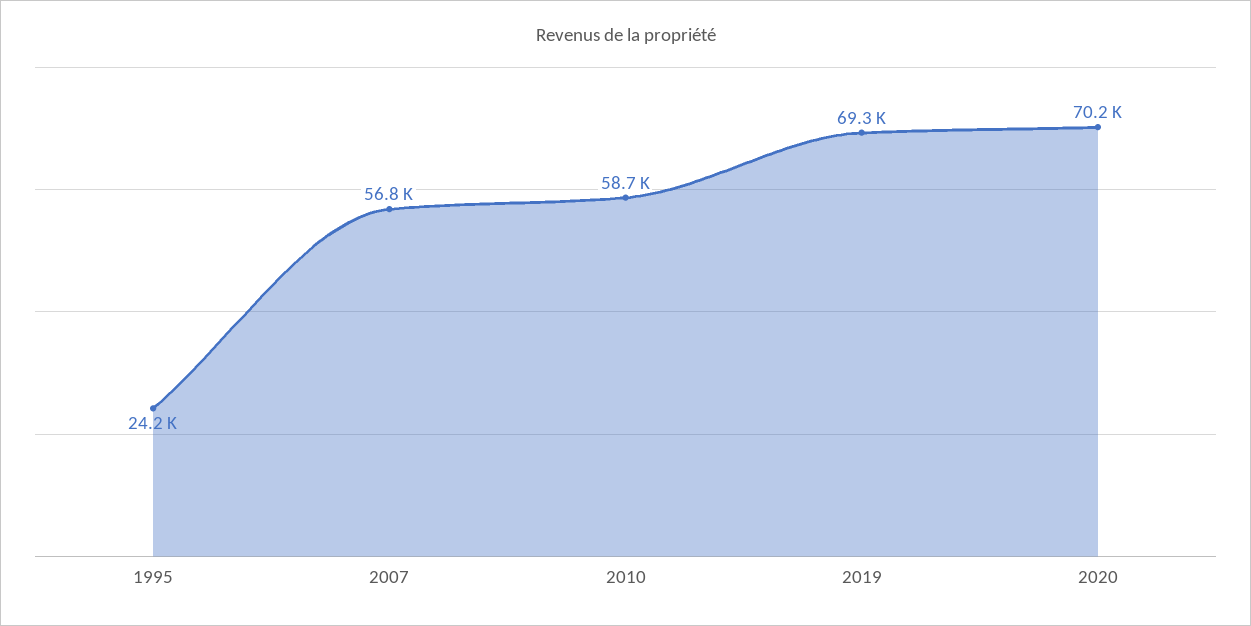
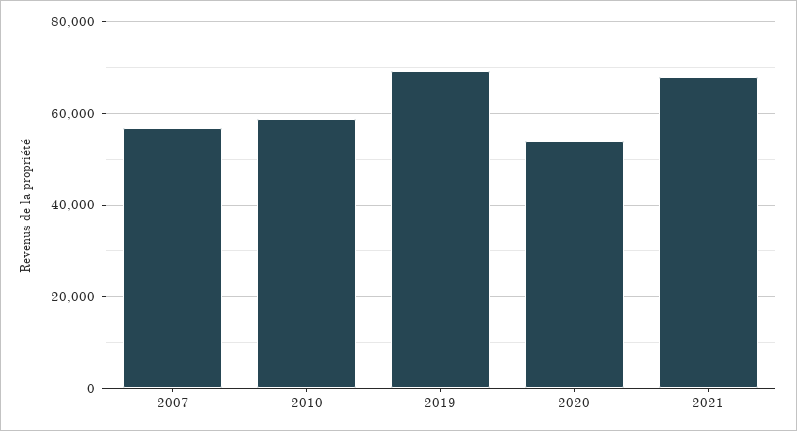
1995: 24200 -> none
2020: 70200 -> 54000
2021: none -> 68000

